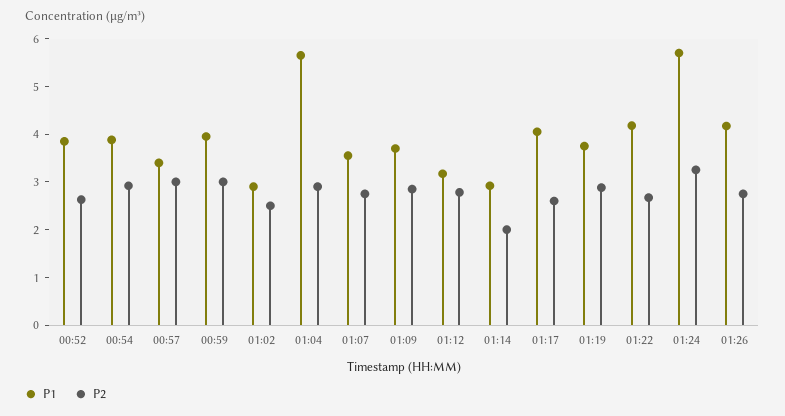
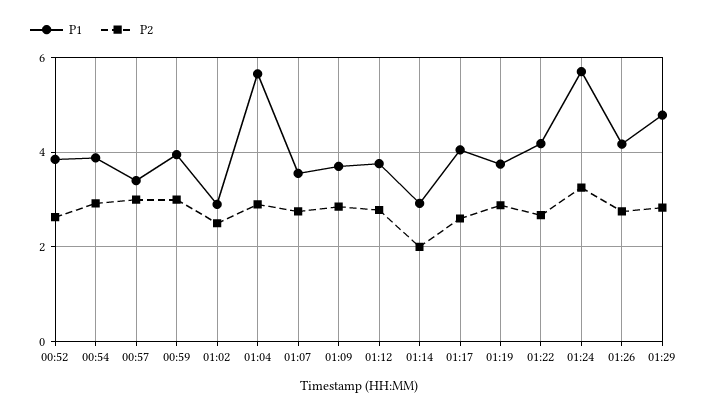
P1, 01:12: 3.2 -> 3.8
P1, 01:29: none -> 4.8
P2, 01:29: none -> 2.8

